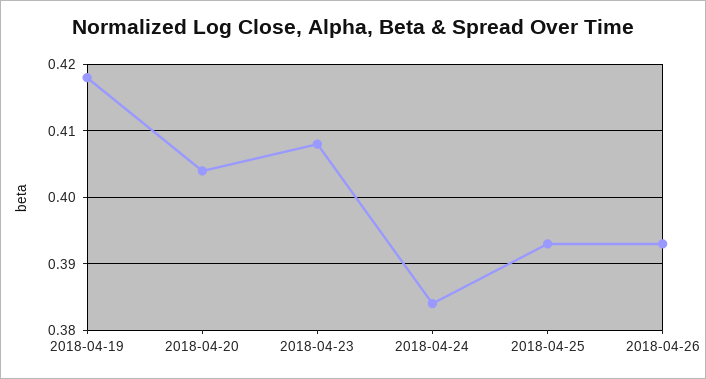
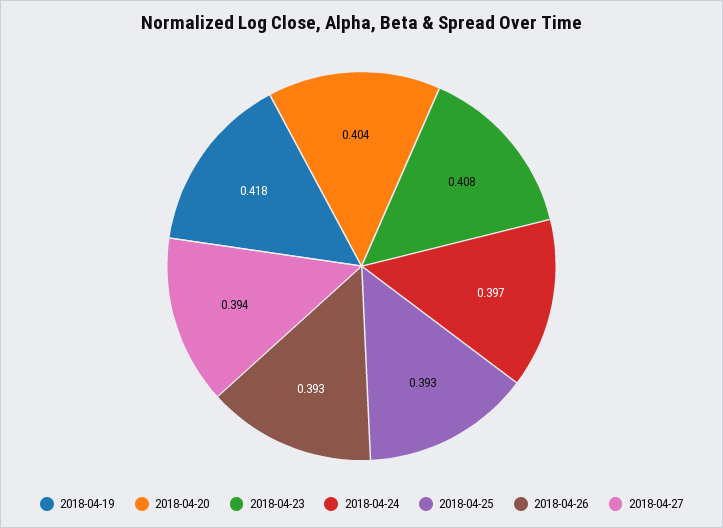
2018-04-24: 0.384 -> 0.397
2018-04-27: none -> 0.394

